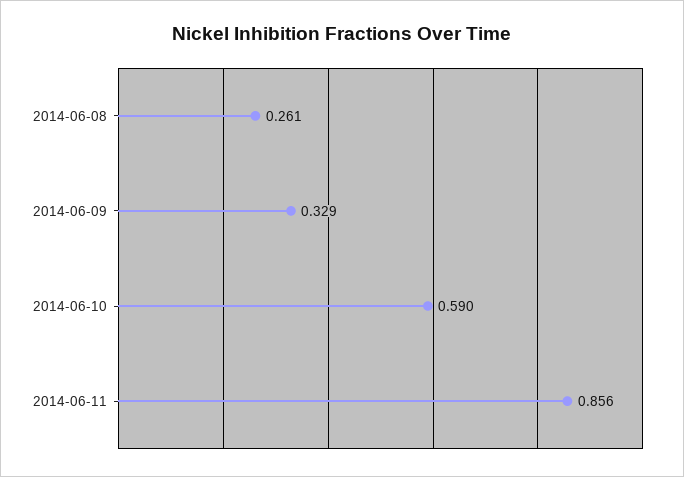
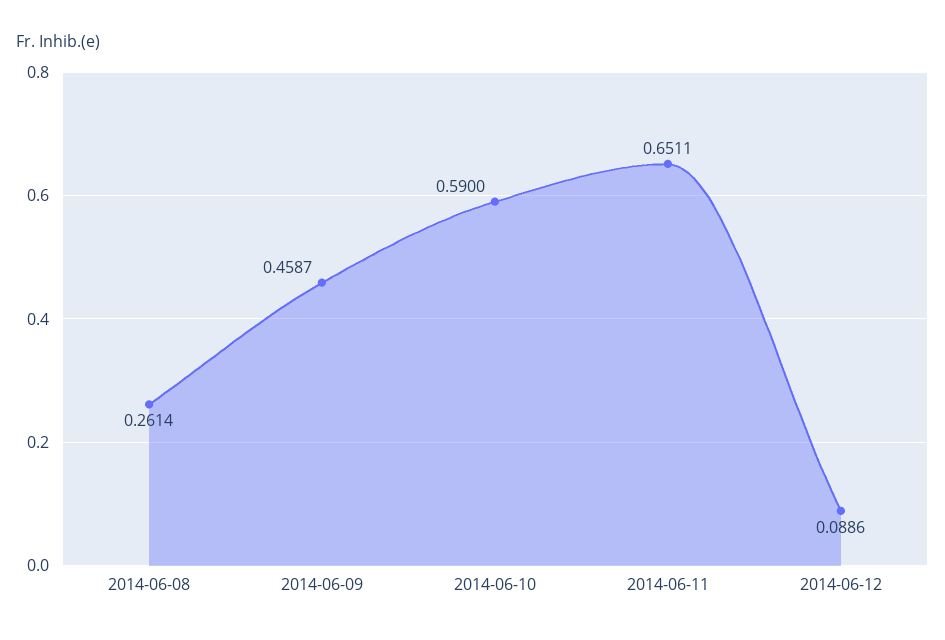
2014-06-09: 0.329 -> 0.4587
2014-06-11: 0.856 -> 0.6511
2014-06-12: none -> 0.0886

